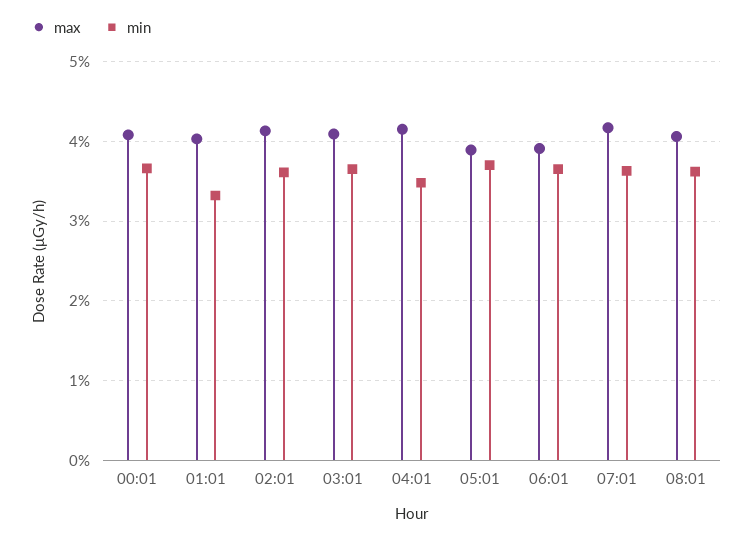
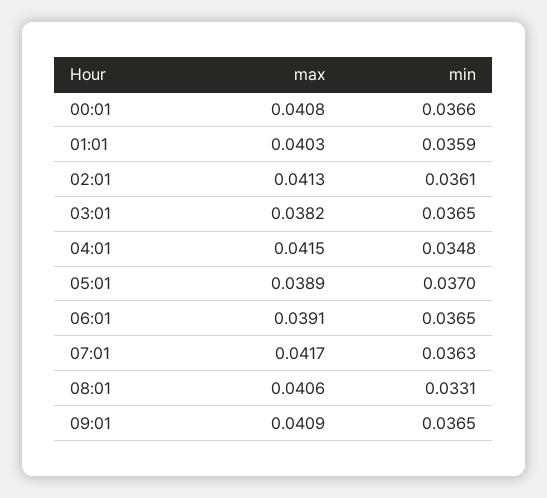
min, 01:01: 0.033 -> 0.0359
max, 03:01: 0.041 -> 0.0382
min, 08:01: 0.036 -> 0.0331
max, 09:01: none -> 0.0409
min, 09:01: none -> 0.0365

